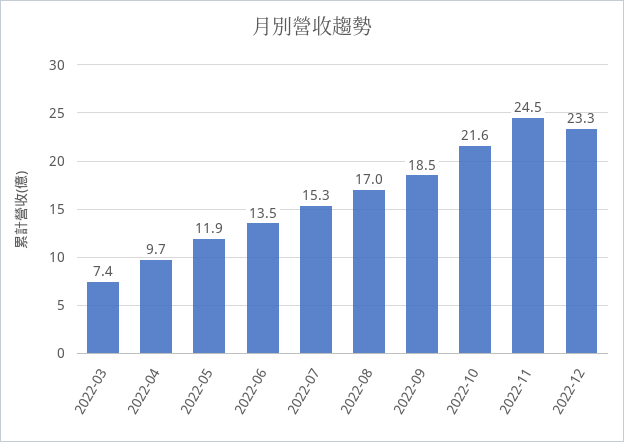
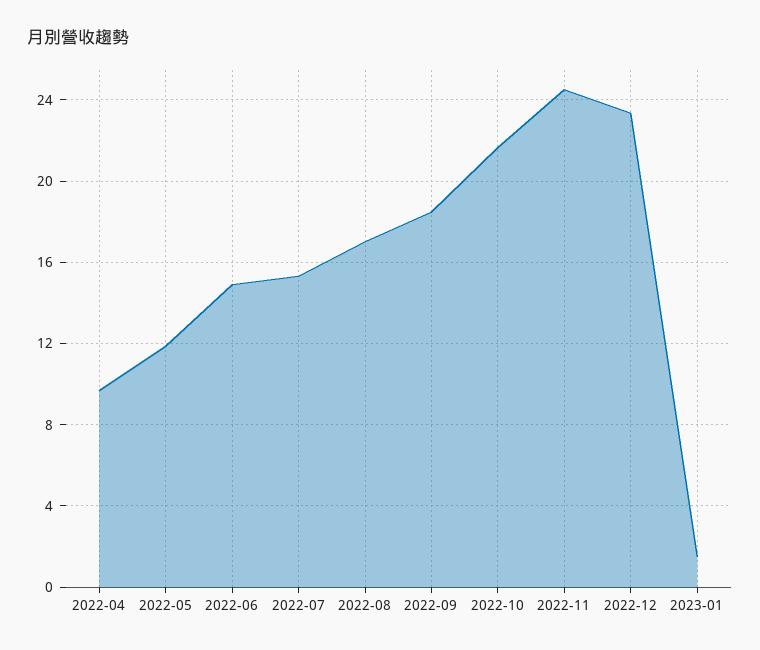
2022-03: 7.4 -> none
2022-06: 13.5 -> 15
2023-01: none -> 1.5

